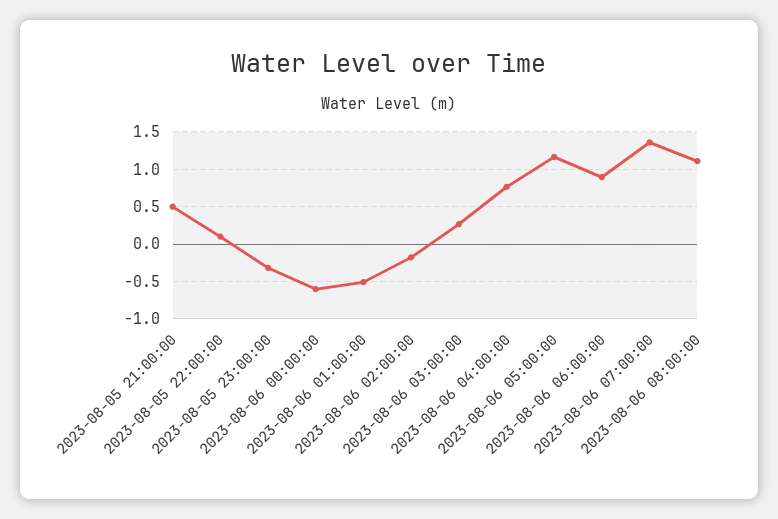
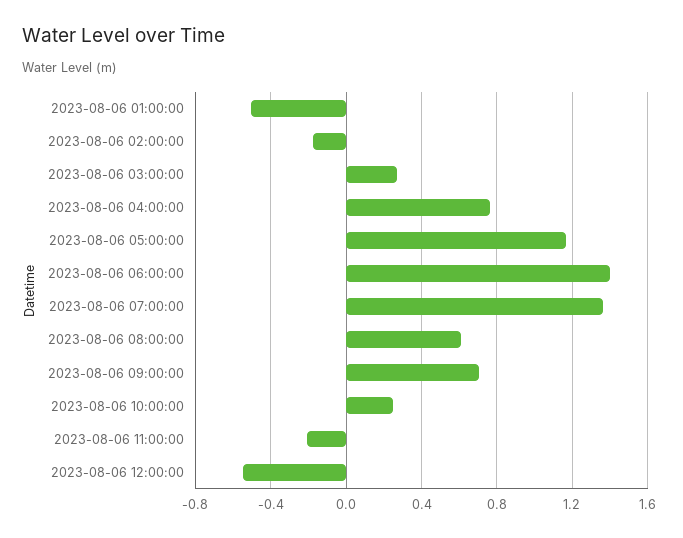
2023-08-05 21:00:00: 0.5 -> none
2023-08-05 22:00:00: 0.1 -> none
2023-08-05 23:00:00: -0.3 -> none
2023-08-06 00:00:00: -0.6 -> none
2023-08-06 06:00:00: 0.9 -> 1.4
2023-08-06 08:00:00: 1.1 -> 0.6
2023-08-06 09:00:00: none -> 0.7
2023-08-06 10:00:00: none -> 0.25
2023-08-06 11:00:00: none -> -0.2
2023-08-06 12:00:00: none -> -0.55

